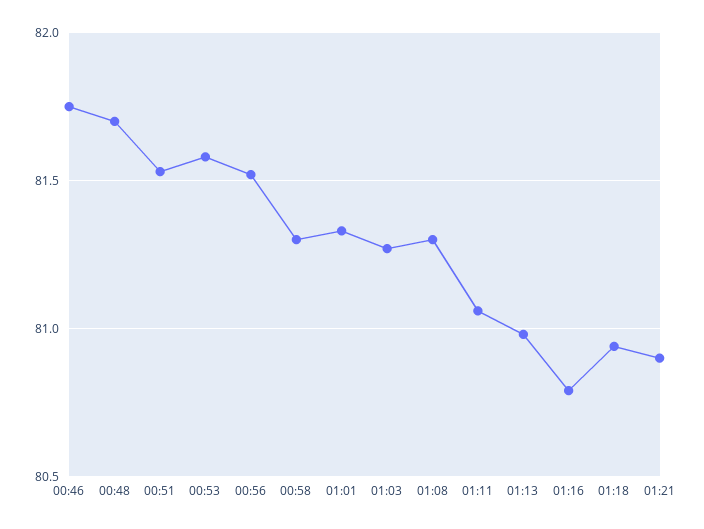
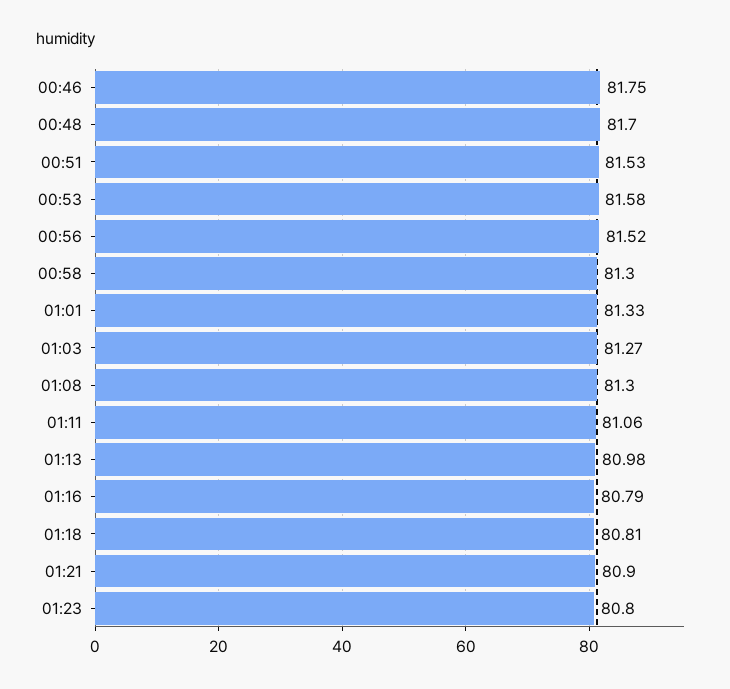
01:18: 80.95 -> 80.81
01:23: none -> 80.8

